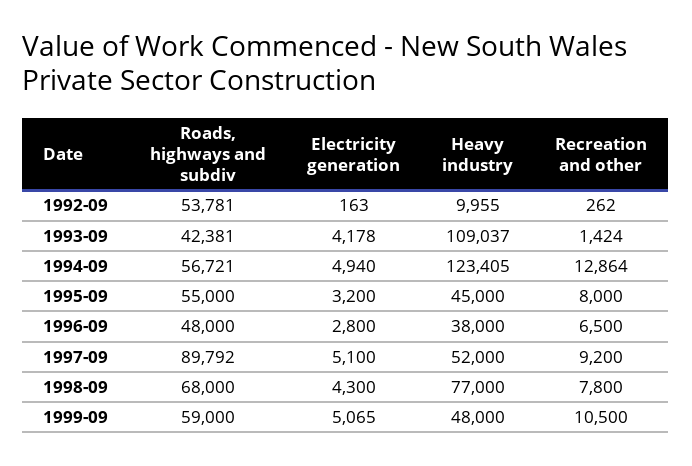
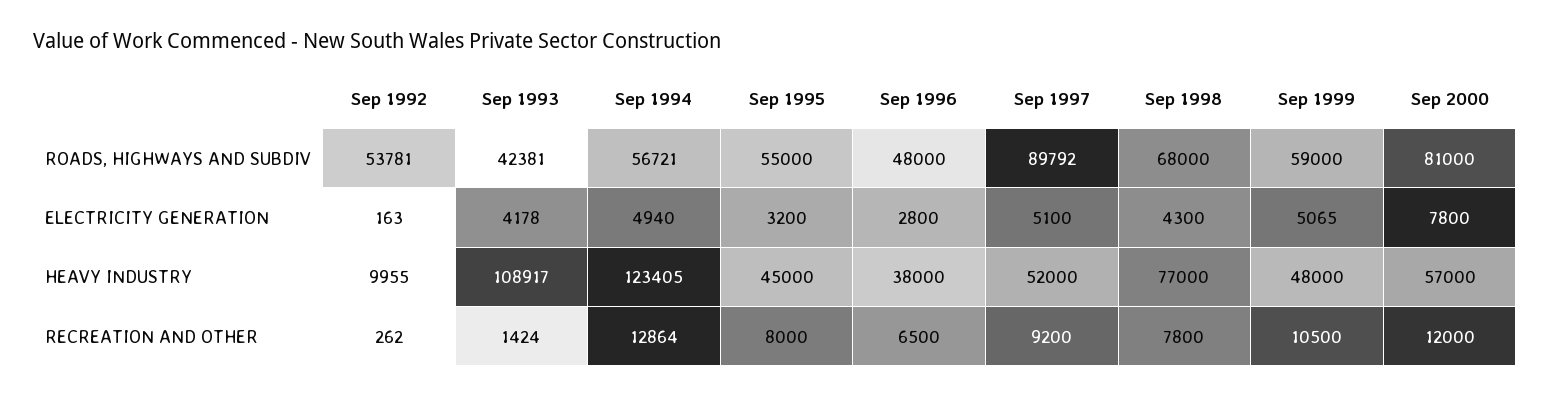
Heavy industry, 1993-09: 109037 -> 108917
Roads, highways and subdiv, Sep 2000: none -> 81000
Electricity generation, Sep 2000: none -> 7800
Heavy industry, Sep 2000: none -> 57000
Recreation and other, Sep 2000: none -> 12000

